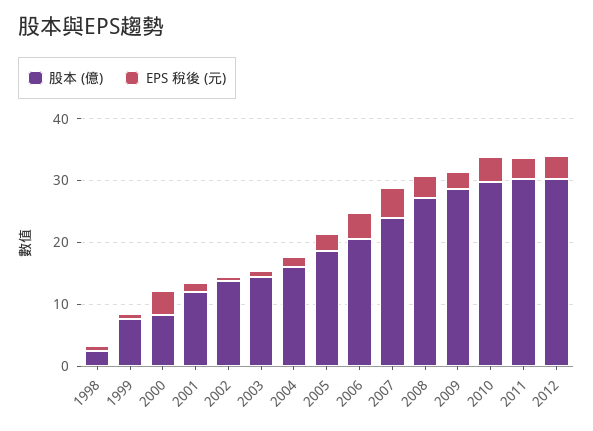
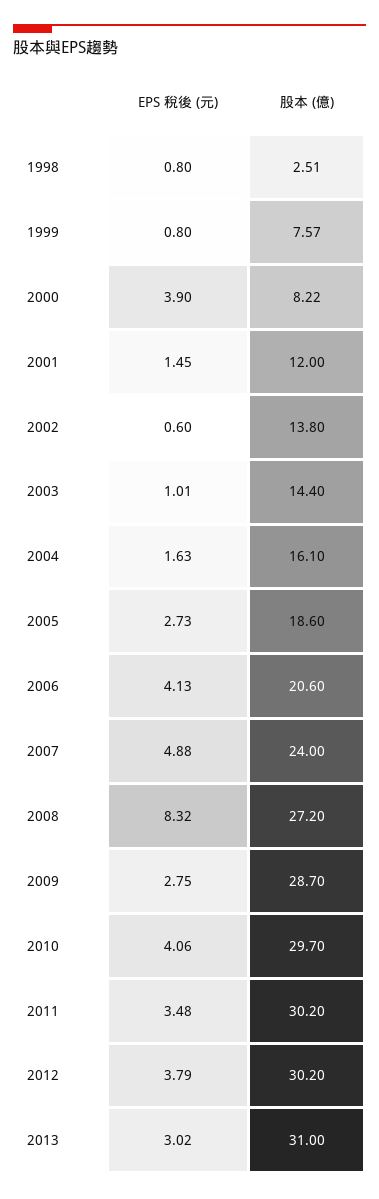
EPS 稅後 (元), 2008: 4 -> 8.32
EPS 稅後 (元), 2013: none -> 3.02
股本 (億), 2013: none -> 31

